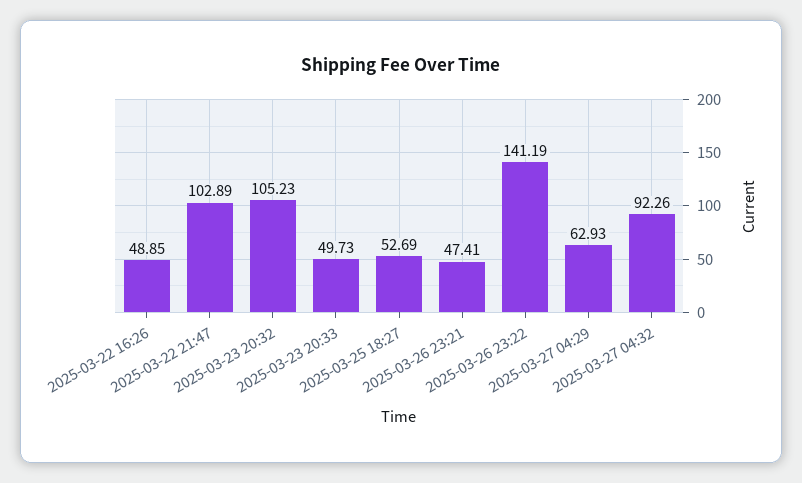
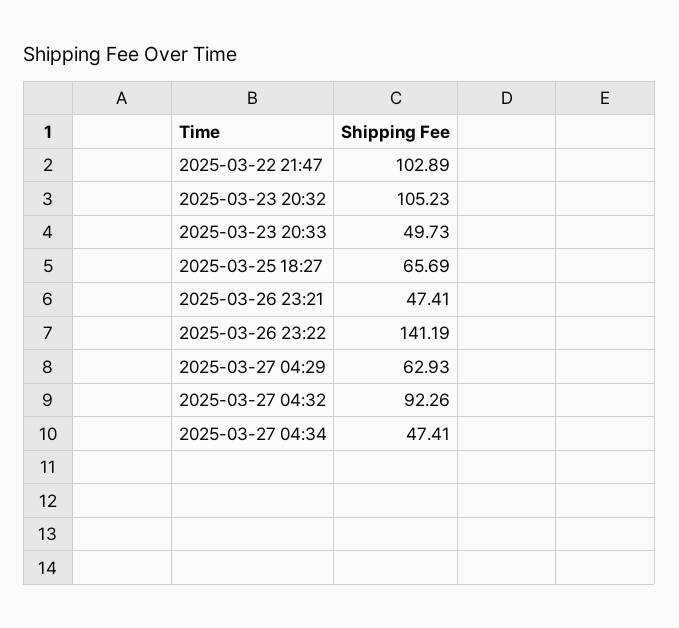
2025-03-22 16:26: 48.85 -> none
2025-03-25 18:27: 52.69 -> 65.69
2025-03-27 04:34: none -> 47.41

